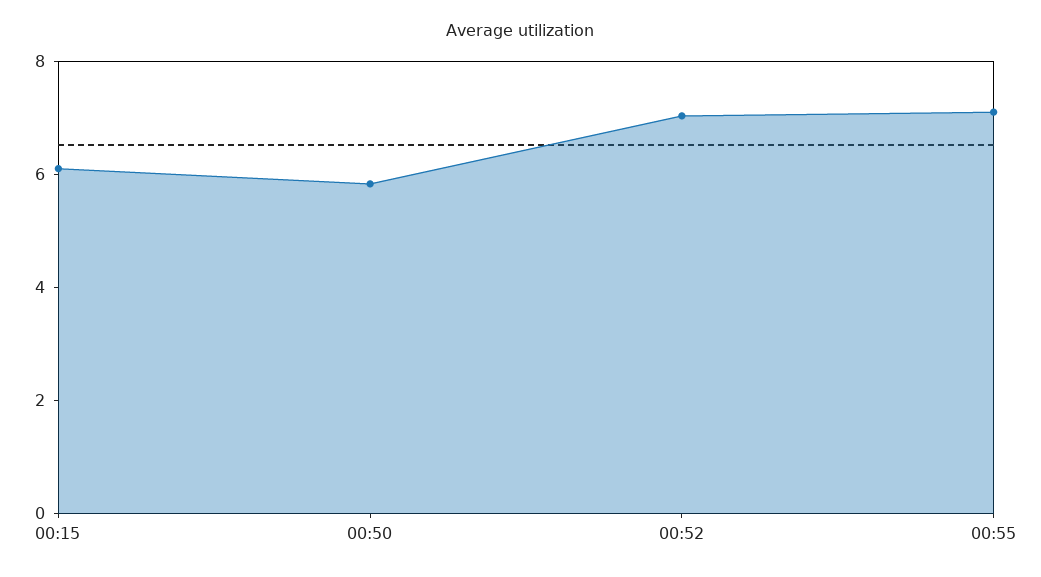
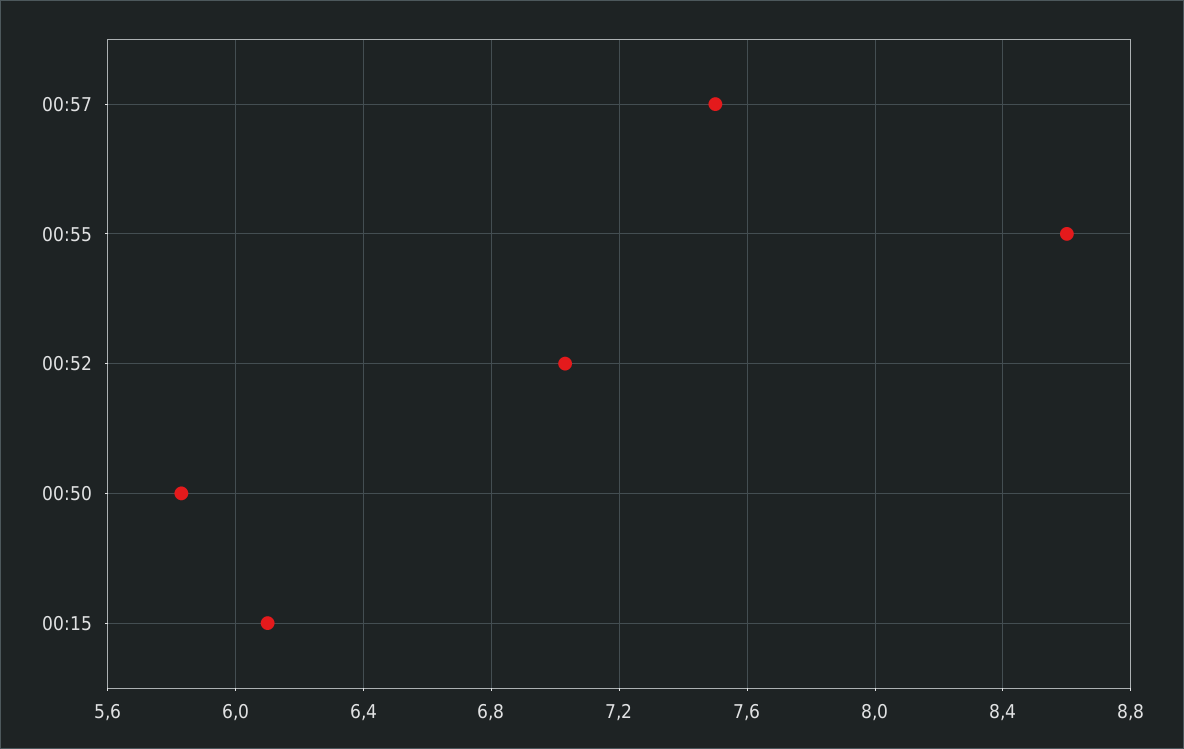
00:55: 7 -> 8.6
00:57: none -> 7.5

